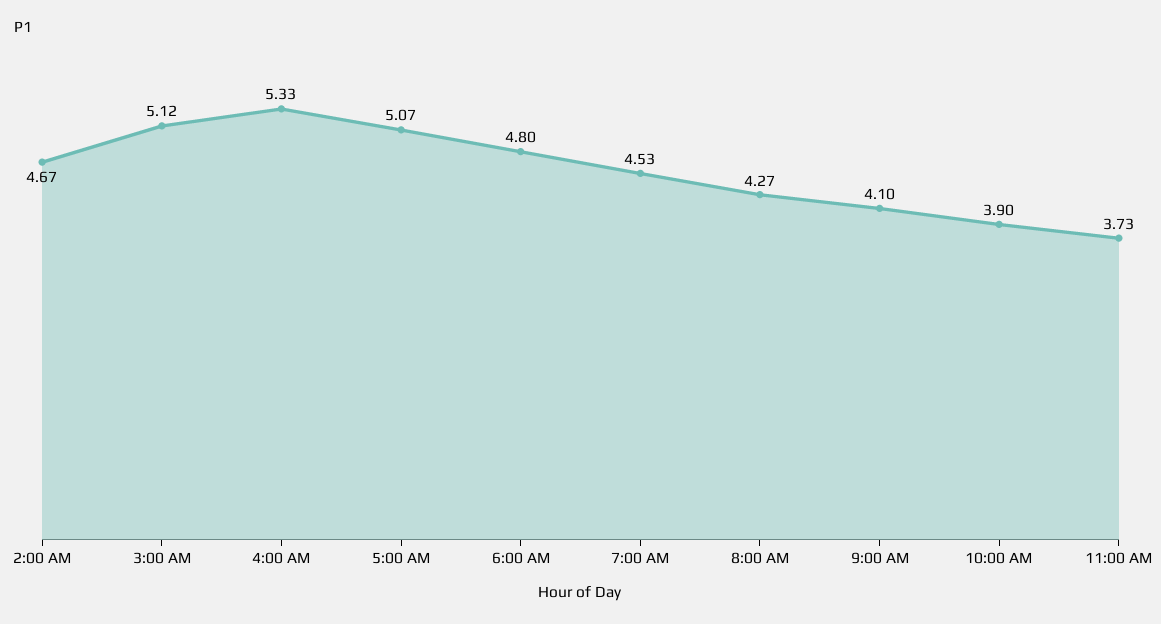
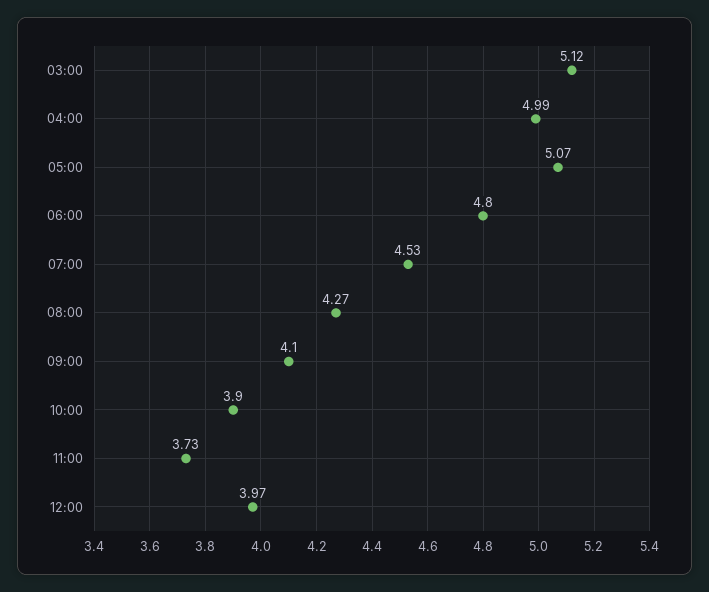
2:00 AM: 4.67 -> none
4:00 AM: 5.33 -> 4.99
12:00: none -> 3.97

